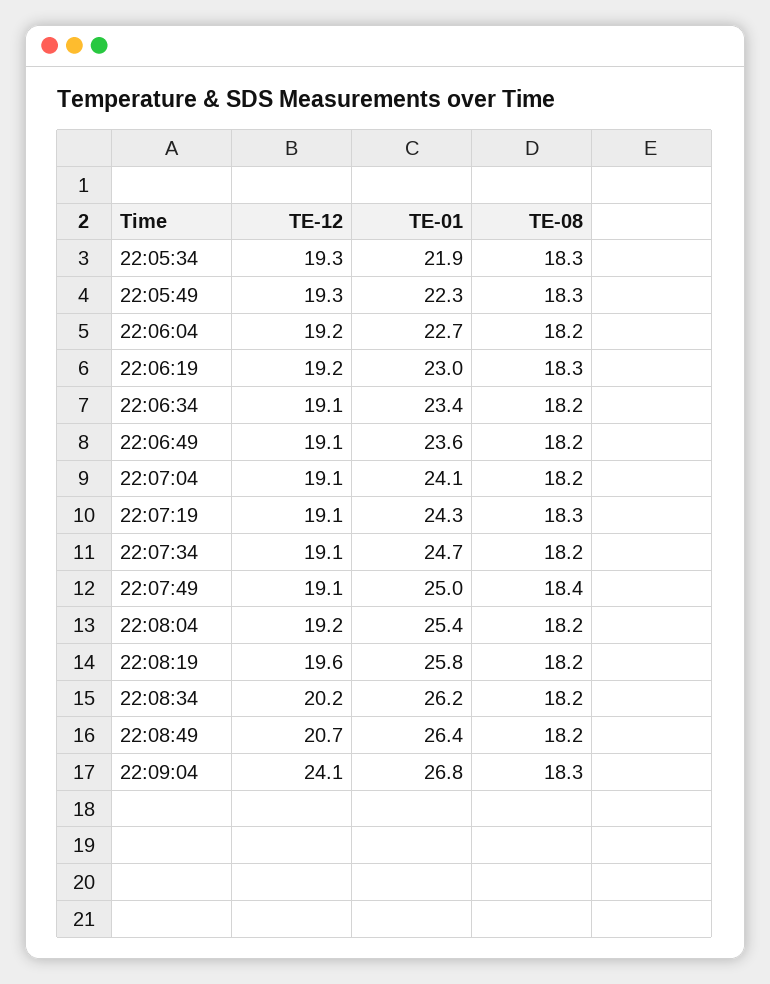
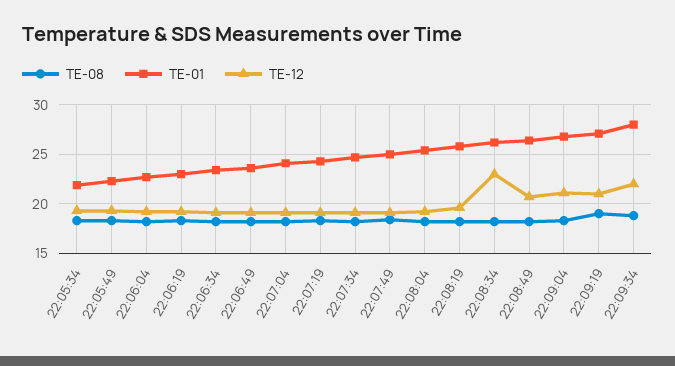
TE-12, 22:08:34: 20.2 -> 23
TE-12, 22:09:04: 24.1 -> 21
TE-08, 22:09:19: none -> 19
TE-01, 22:09:19: none -> 27
TE-12, 22:09:19: none -> 21
TE-08, 22:09:34: none -> 19
TE-01, 22:09:34: none -> 28
TE-12, 22:09:34: none -> 22

